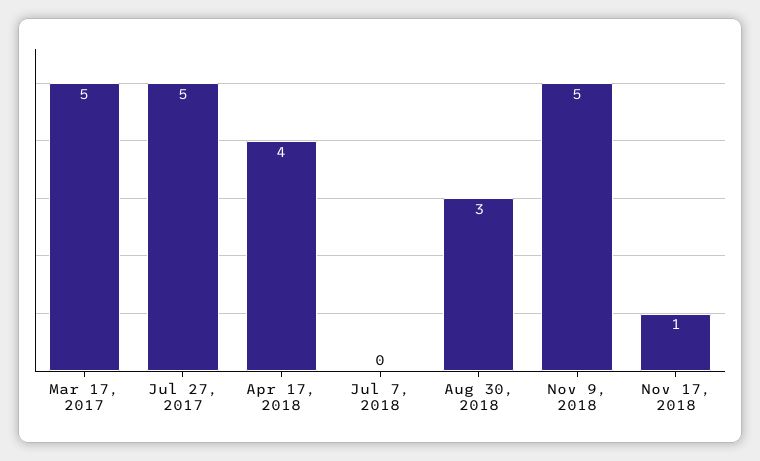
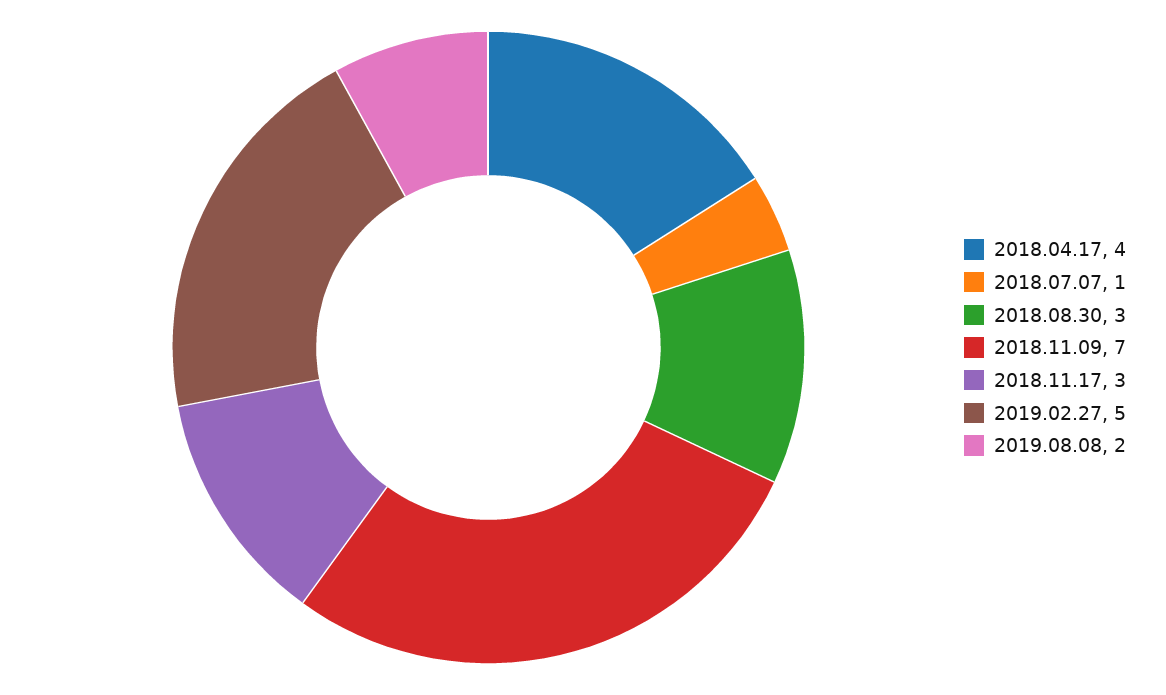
Mar 17, 2017: 5 -> none
Jul 27, 2017: 5 -> none
Jul 7, 2018: 0 -> 1
Nov 9, 2018: 5 -> 7
Nov 17, 2018: 1 -> 3
2019.02.27: none -> 5
2019.08.08: none -> 2

